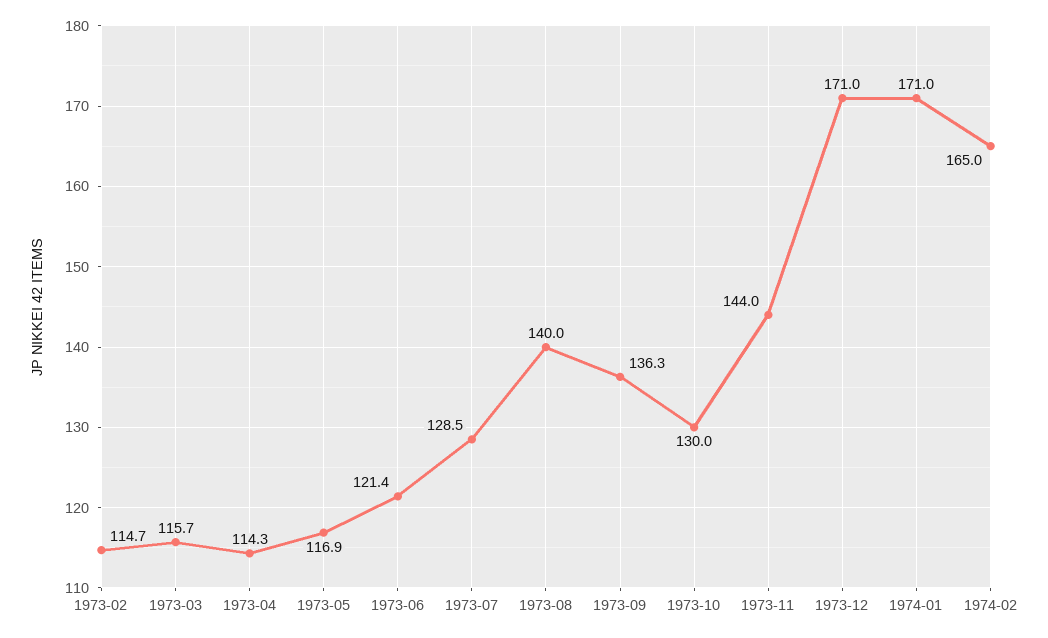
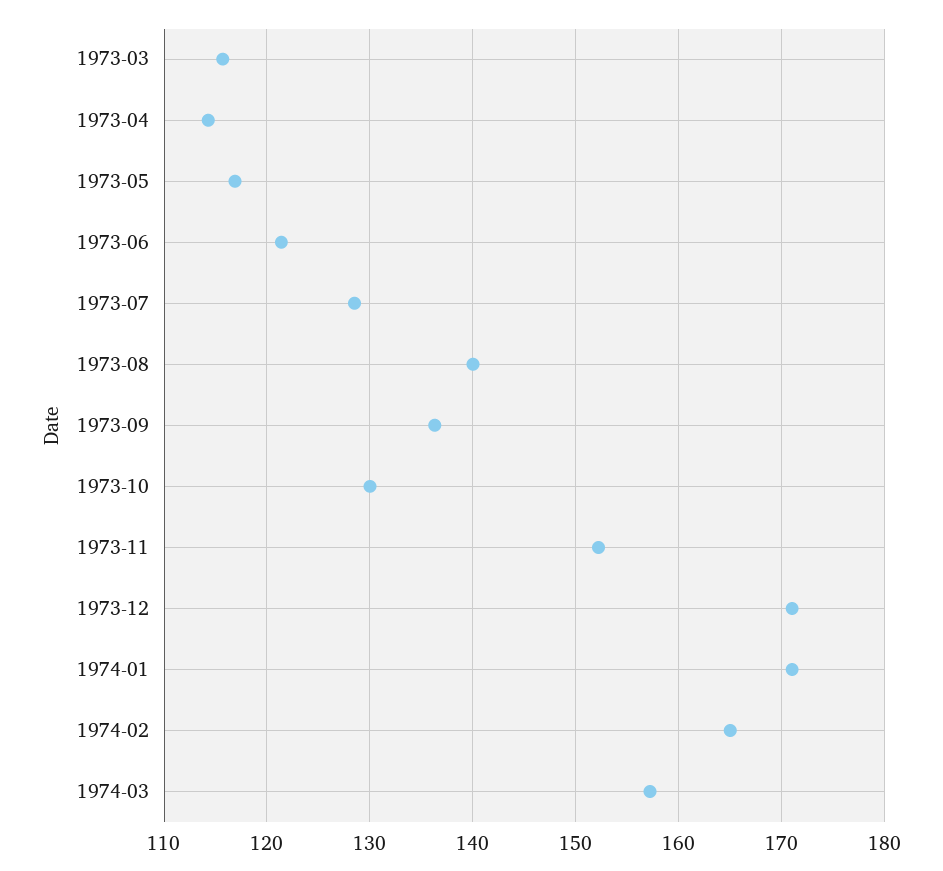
1973-02: 114.7 -> none
1973-11: 144 -> 152
1974-03: none -> 157

